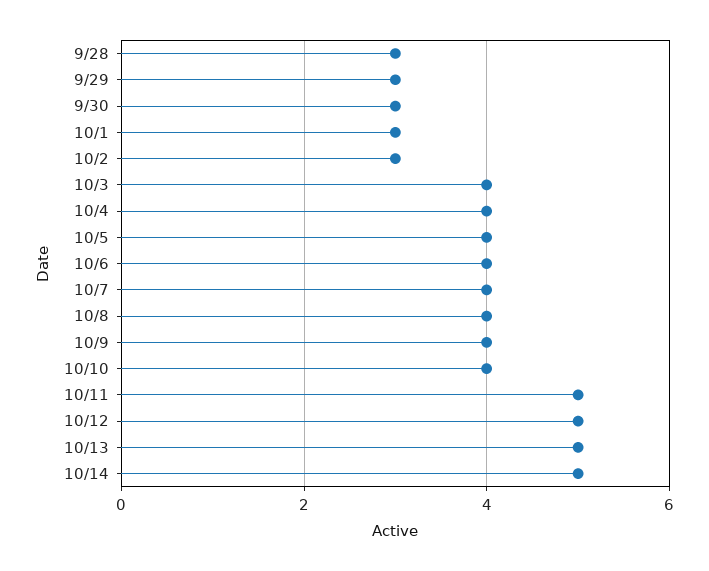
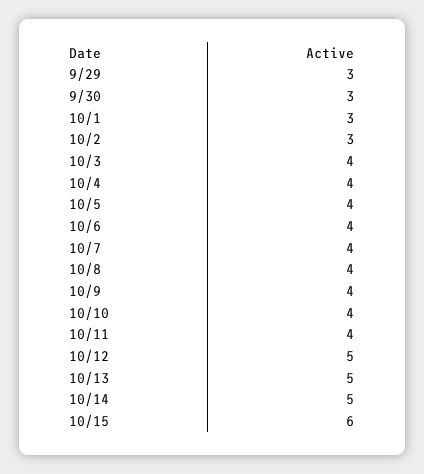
9/28: 3 -> none
10/11: 5 -> 4
10/15: none -> 6

